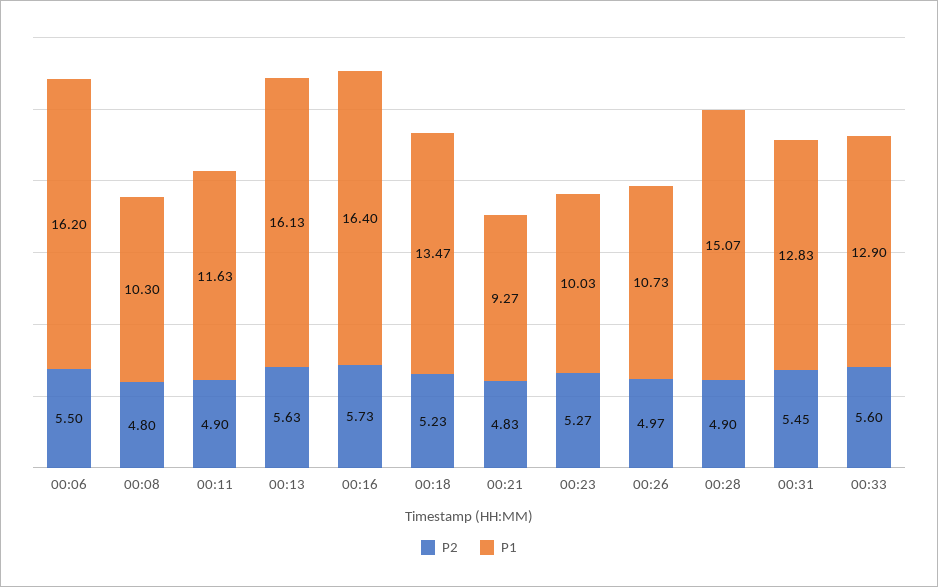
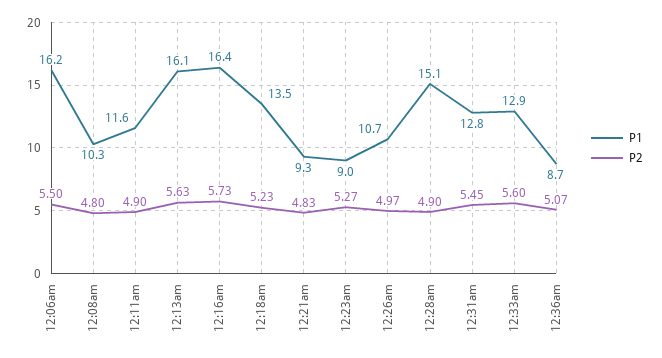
P1, 00:23: 10.03 -> 9
P1, 12:36am: none -> 8.7
P2, 12:36am: none -> 5.07

